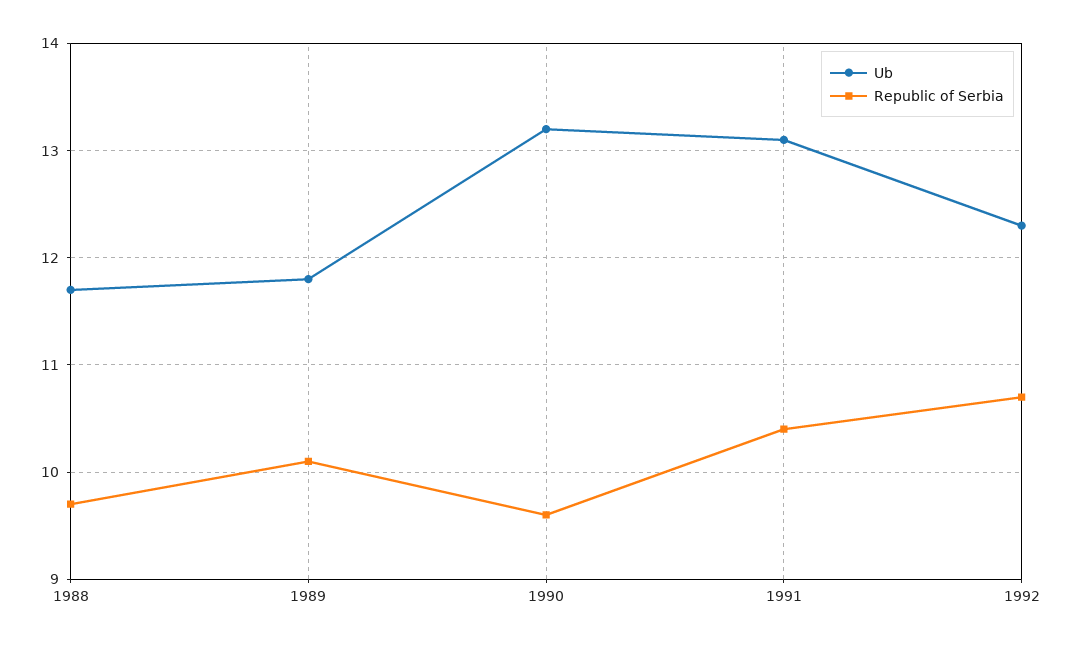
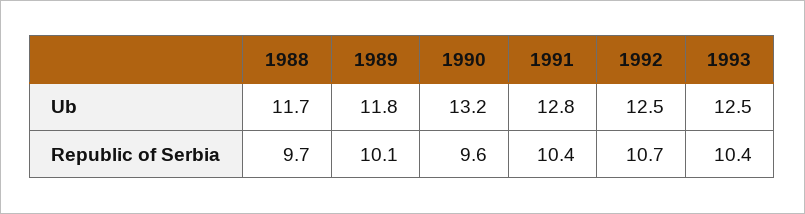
Ub, 1991: 13.1 -> 12.8
Ub, 1992: 12.3 -> 12.5
Ub, 1993: none -> 12.5
Republic of Serbia, 1993: none -> 10.4

